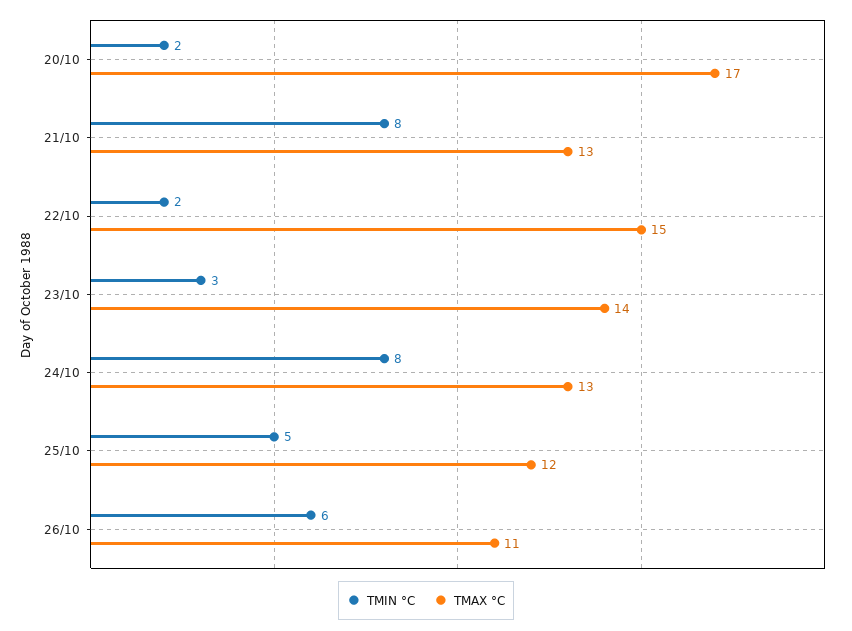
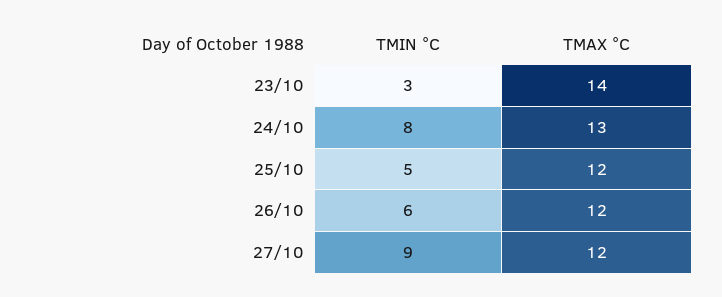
TMIN °C, 20/10: 2 -> none
TMAX °C, 20/10: 17 -> none
TMIN °C, 21/10: 8 -> none
TMAX °C, 21/10: 13 -> none
TMIN °C, 22/10: 2 -> none
TMAX °C, 22/10: 15 -> none
TMAX °C, 26/10: 11 -> 12
TMIN °C, 27/10: none -> 9
TMAX °C, 27/10: none -> 12

